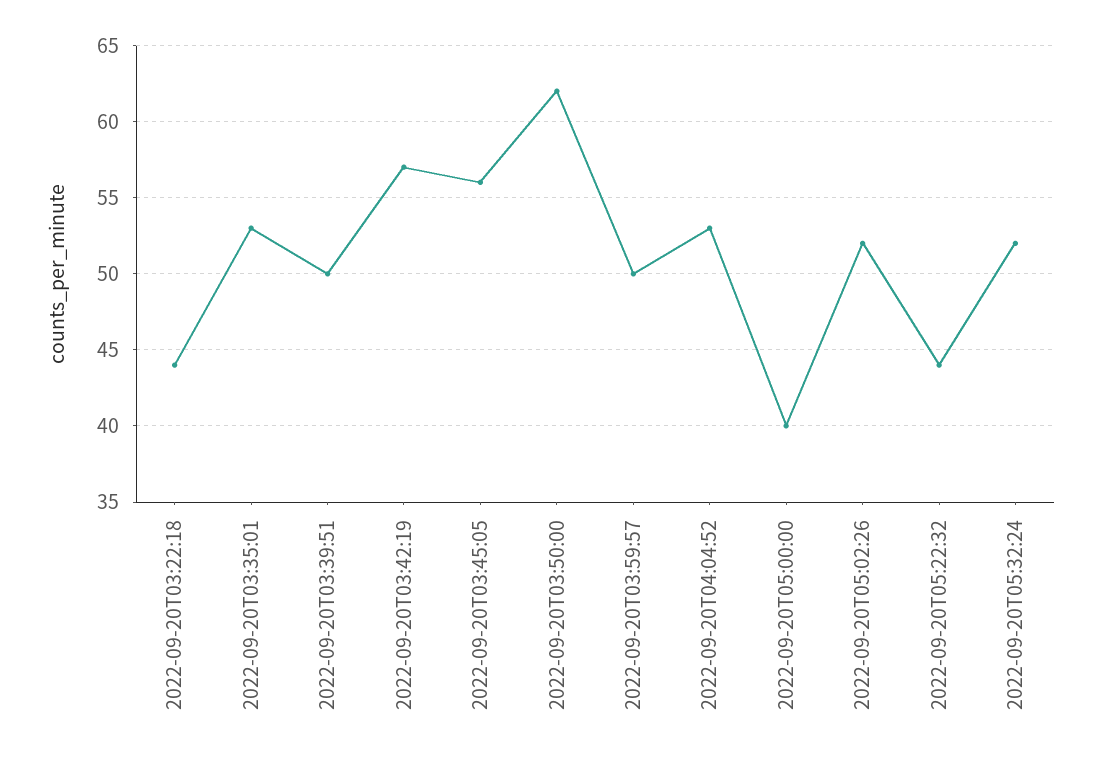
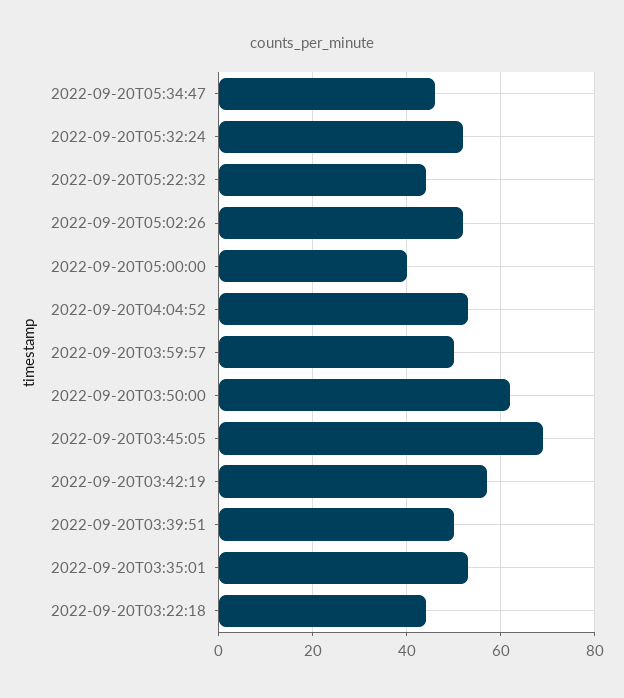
2022-09-20T03:45:05: 56 -> 70
2022-09-20T05:34:47: none -> 45

